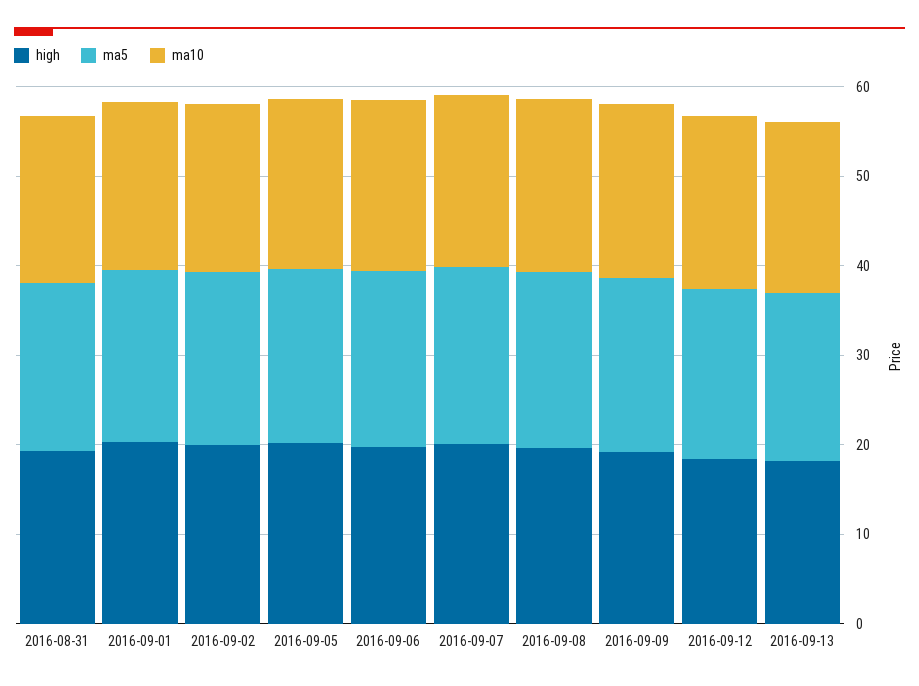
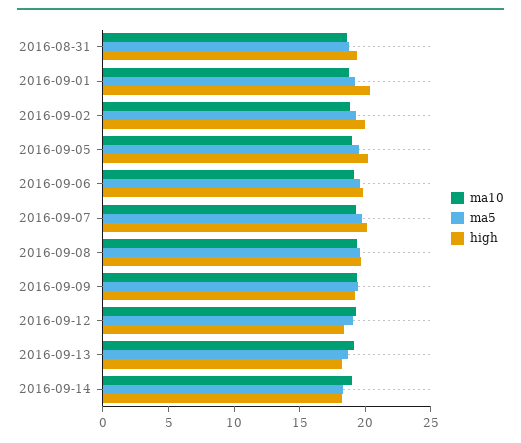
ma10, 2016-09-14: none -> 19
ma5, 2016-09-14: none -> 18
high, 2016-09-14: none -> 18

